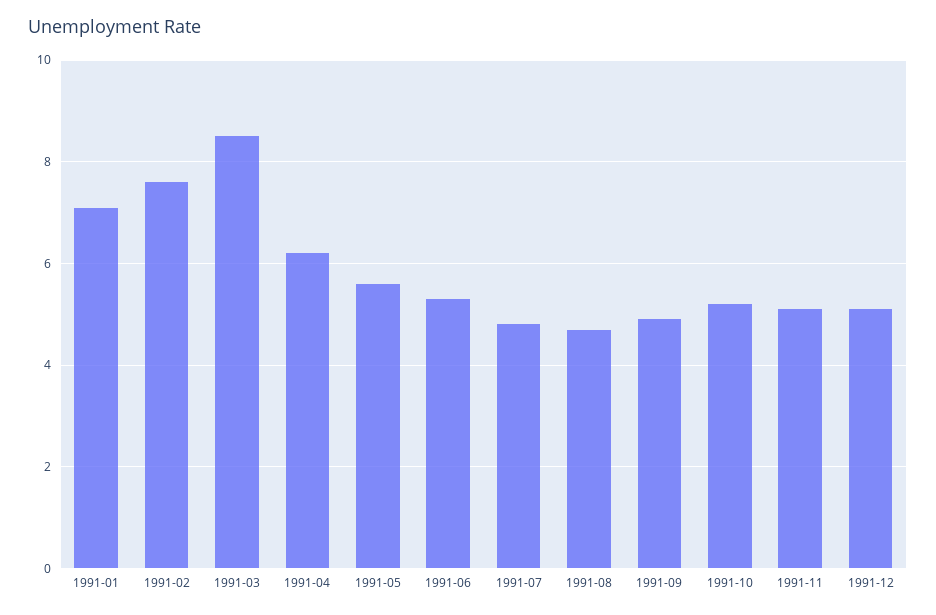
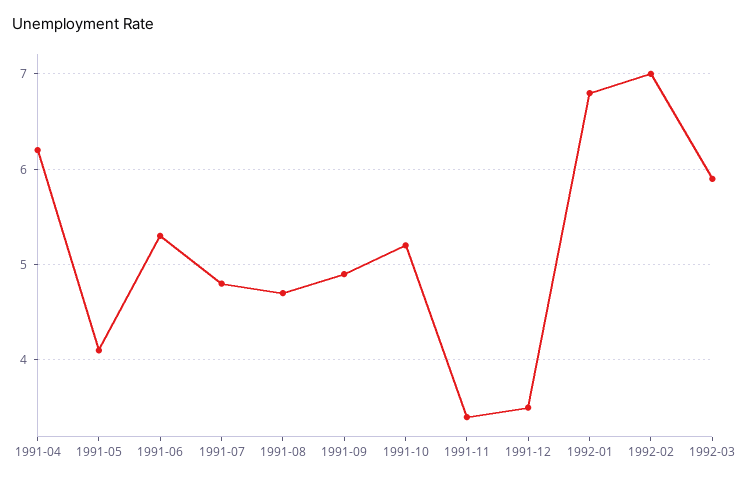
1991-01: 7 -> none
1991-02: 7.5 -> none
1991-03: 8.5 -> none
1991-05: 5.5 -> 4.1
1991-11: 5 -> 3.4
1991-12: 5 -> 3.5
1992-01: none -> 6.8
1992-02: none -> 7
1992-03: none -> 5.9

